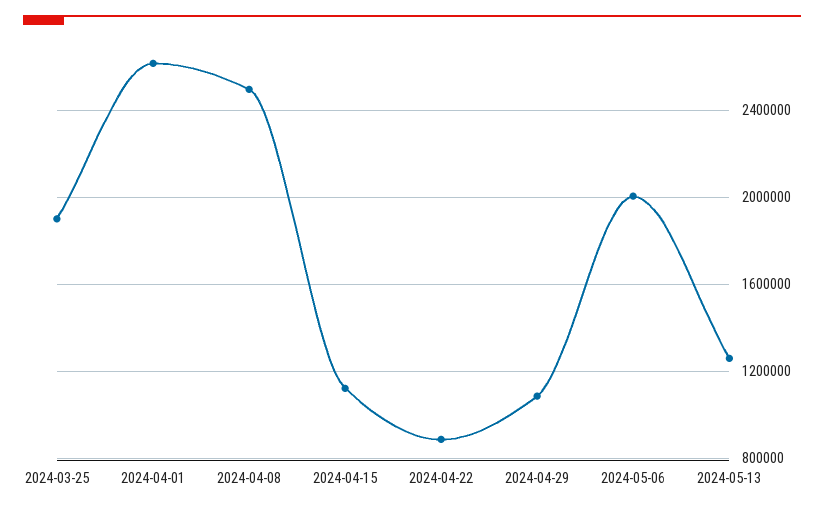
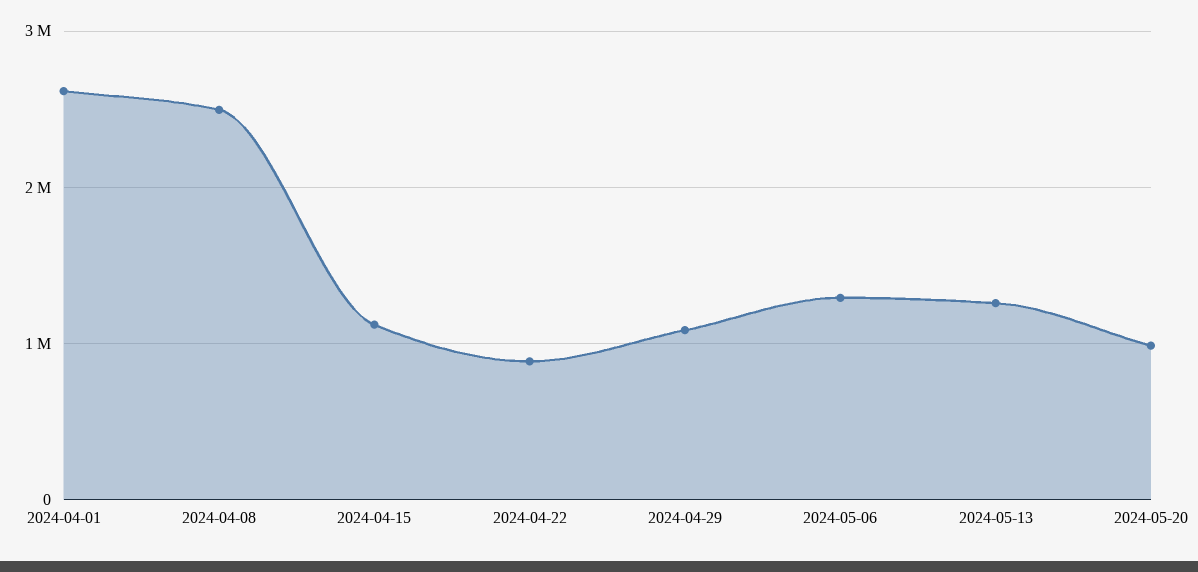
2024-03-25: 1900000 -> none
2024-05-06: 2000000 -> 1300000
2024-05-20: none -> 1000000

